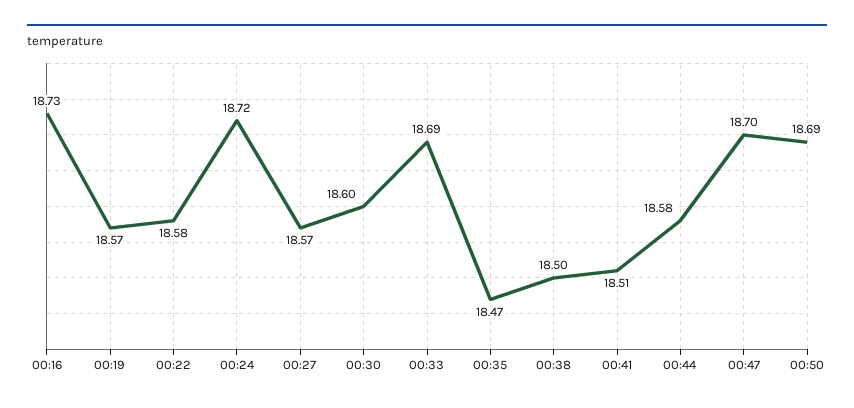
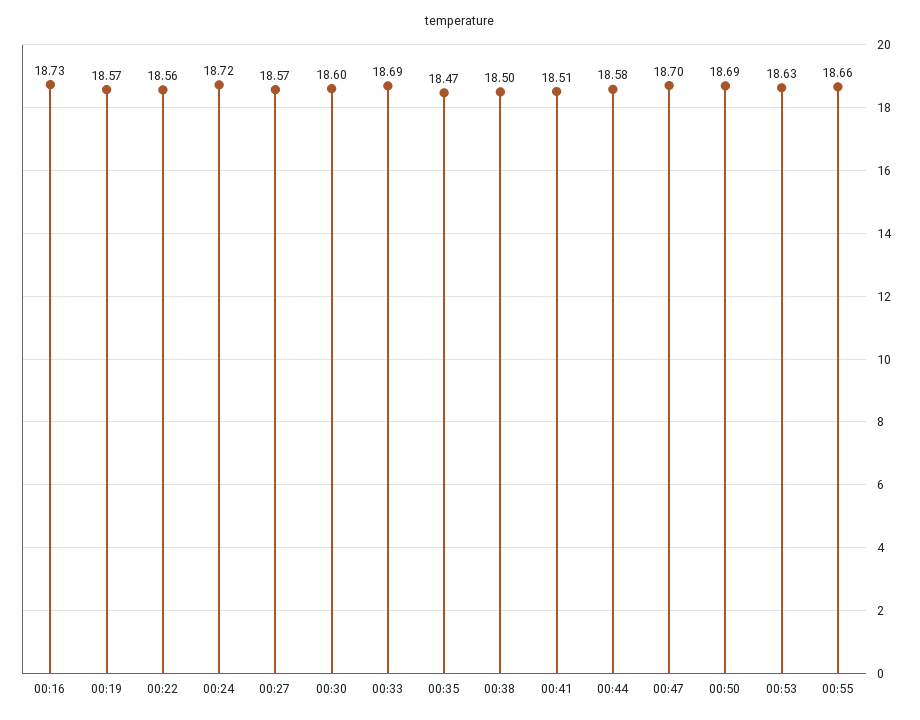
00:22: 18.58 -> 18.56
00:53: none -> 18.63
00:55: none -> 18.66

